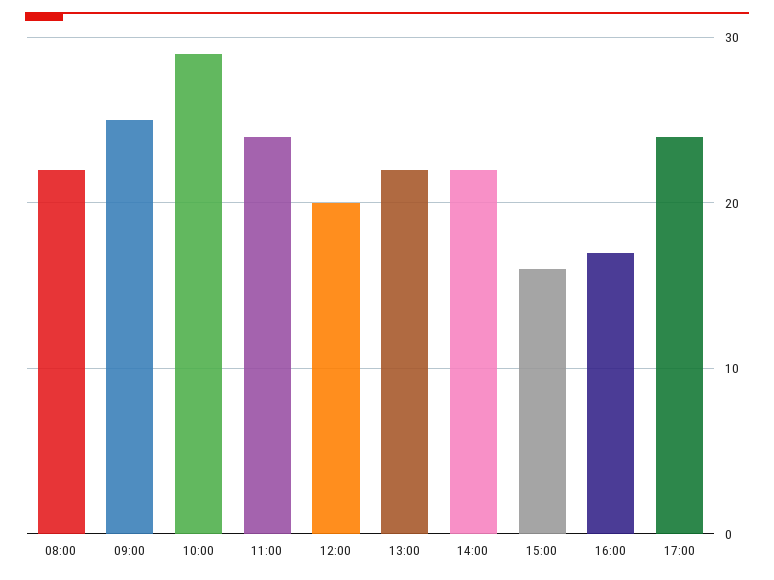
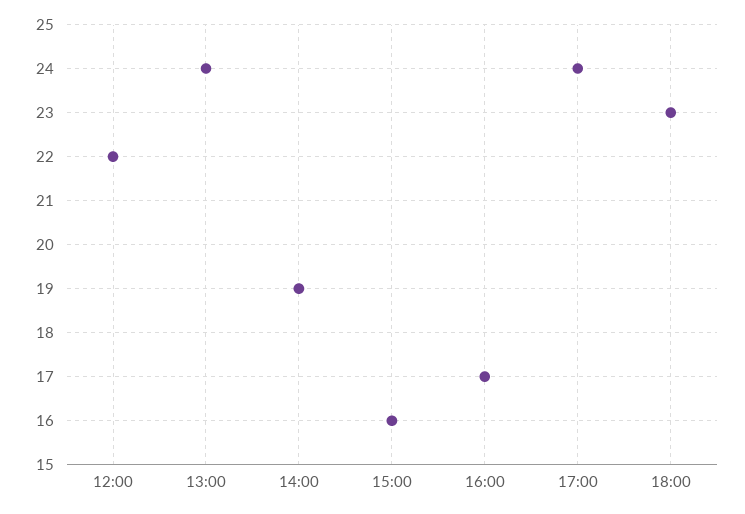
08:00: 22 -> none
09:00: 25 -> none
10:00: 29 -> none
11:00: 24 -> none
12:00: 20 -> 22
13:00: 22 -> 24
14:00: 22 -> 19
18:00: none -> 23

